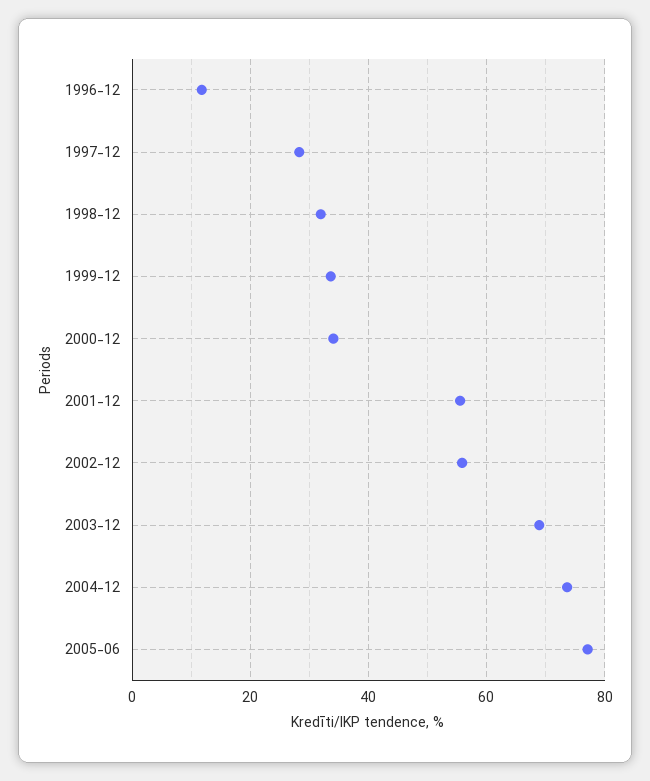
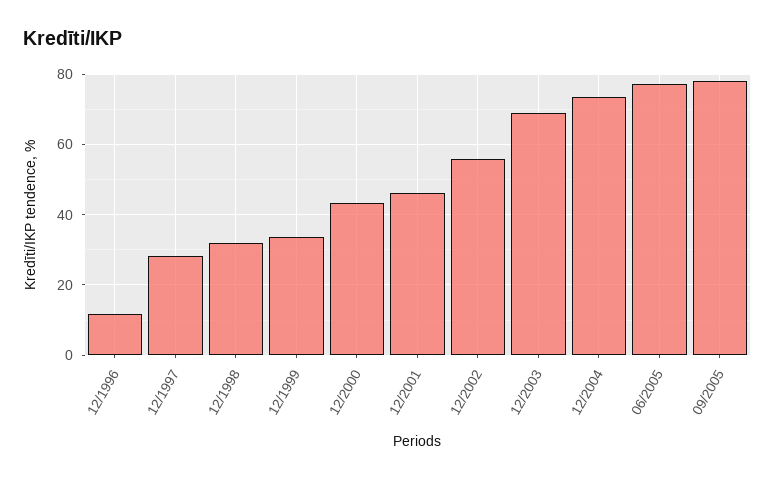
2000-12: 34 -> 44
2001-12: 56 -> 46
09/2005: none -> 78

